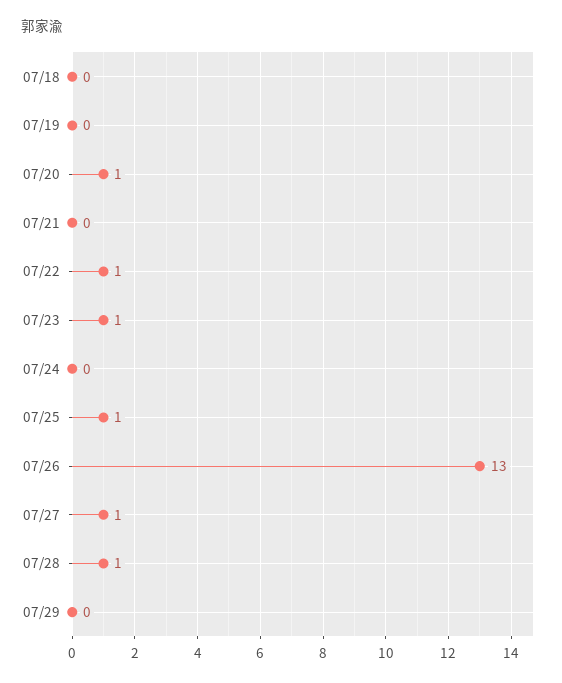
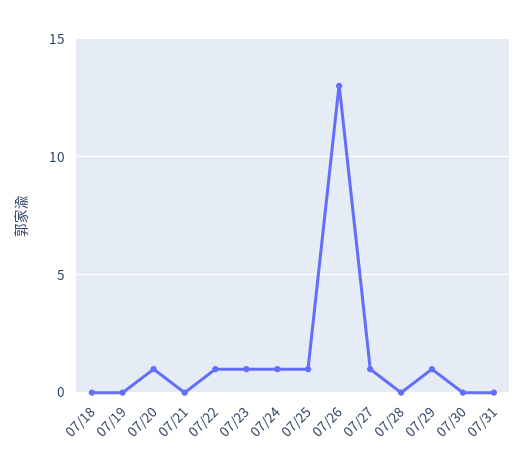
07/24: 0 -> 1
07/28: 1 -> 0
07/29: 0 -> 1
07/30: none -> 0
07/31: none -> 0

